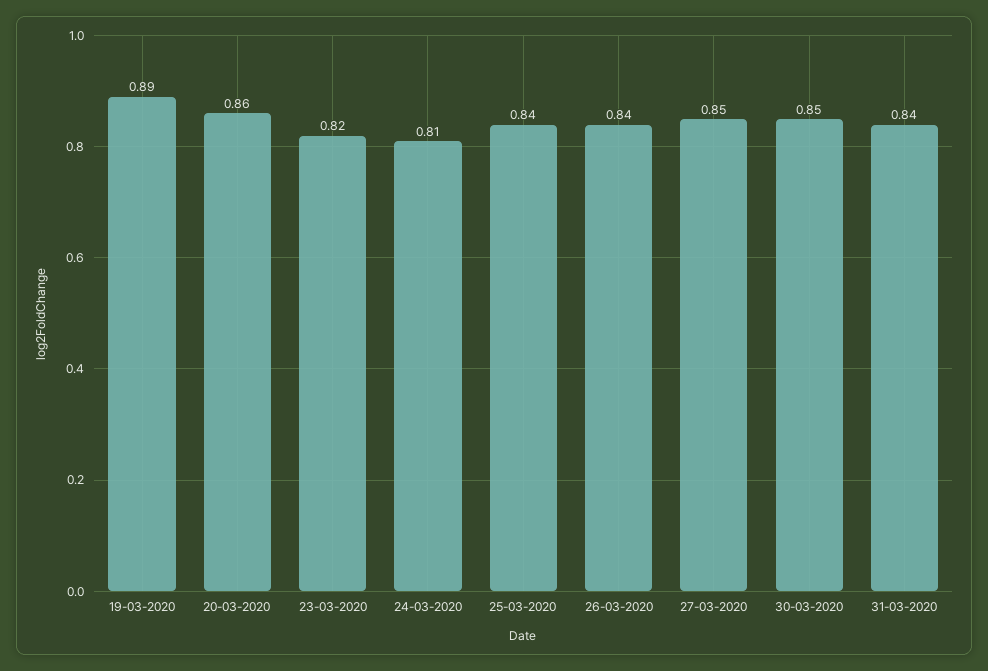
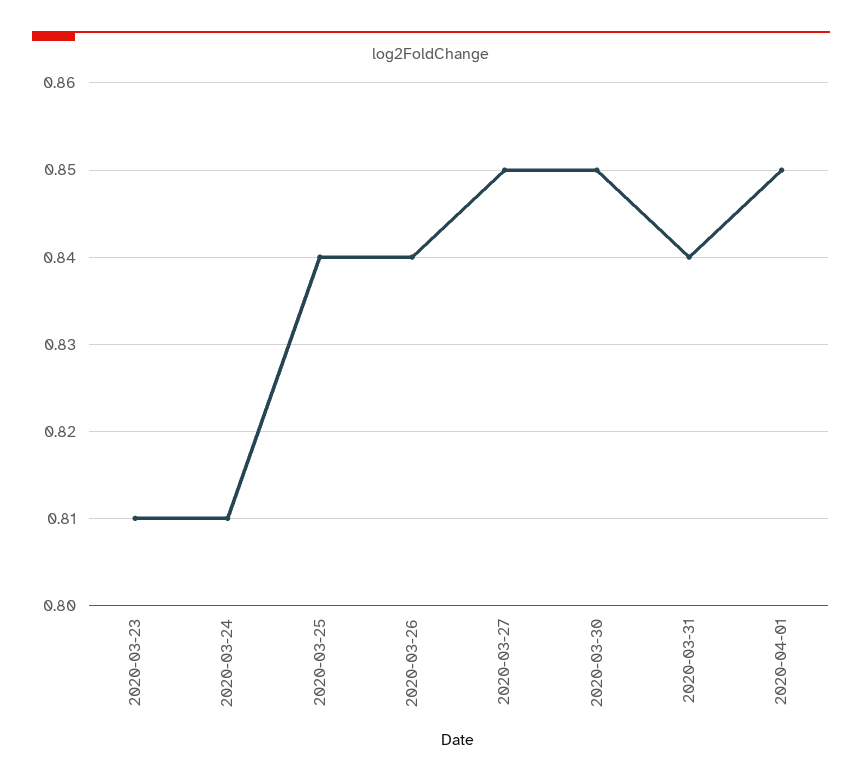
19-03-2020: 0.89 -> none
20-03-2020: 0.86 -> none
23-03-2020: 0.82 -> 0.81
2020-04-01: none -> 0.85

